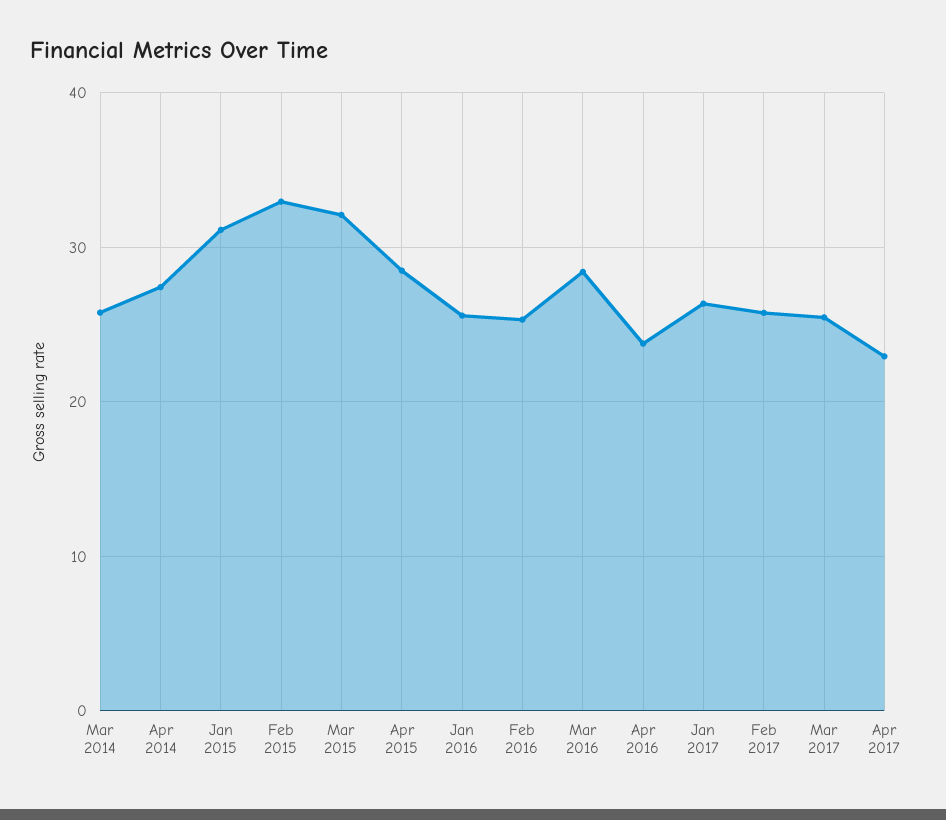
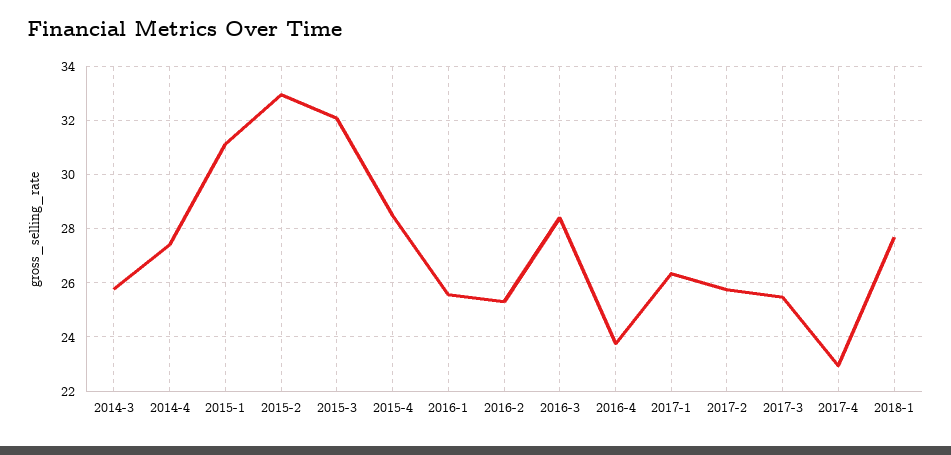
2018-1: none -> 27.75

